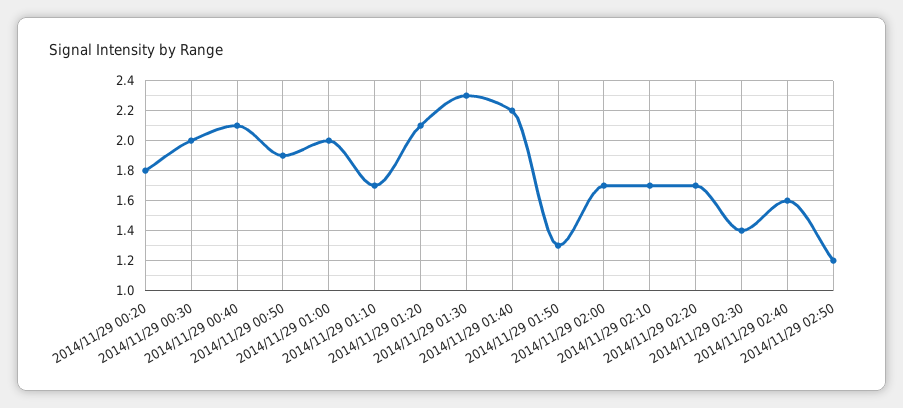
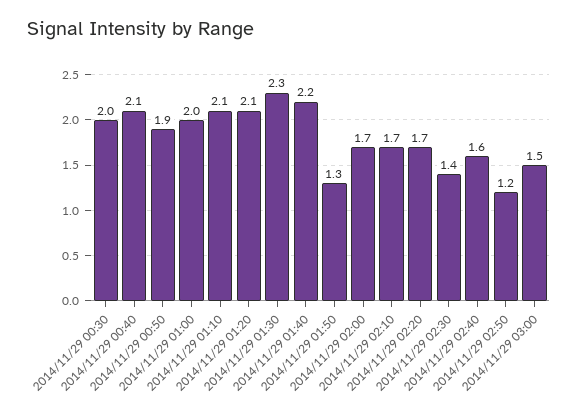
2014/11/29 00:20: 1.8 -> none
2014/11/29 01:10: 1.7 -> 2.1
2014/11/29 03:00: none -> 1.5

